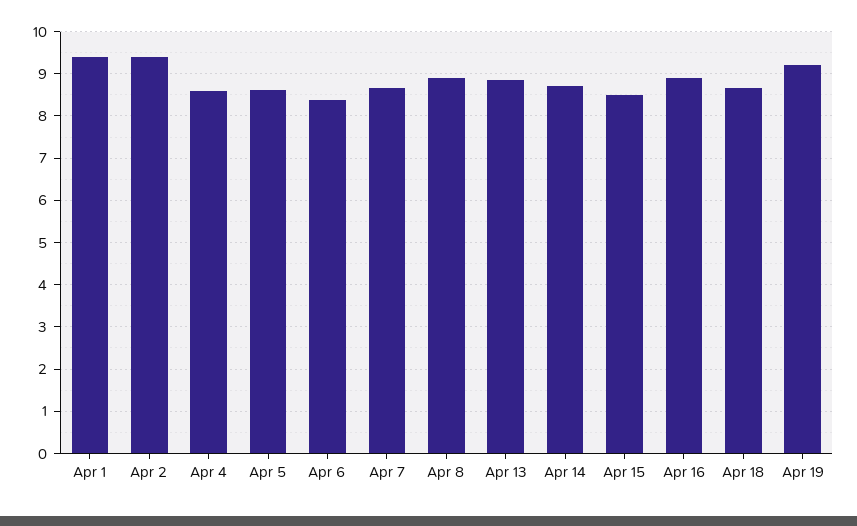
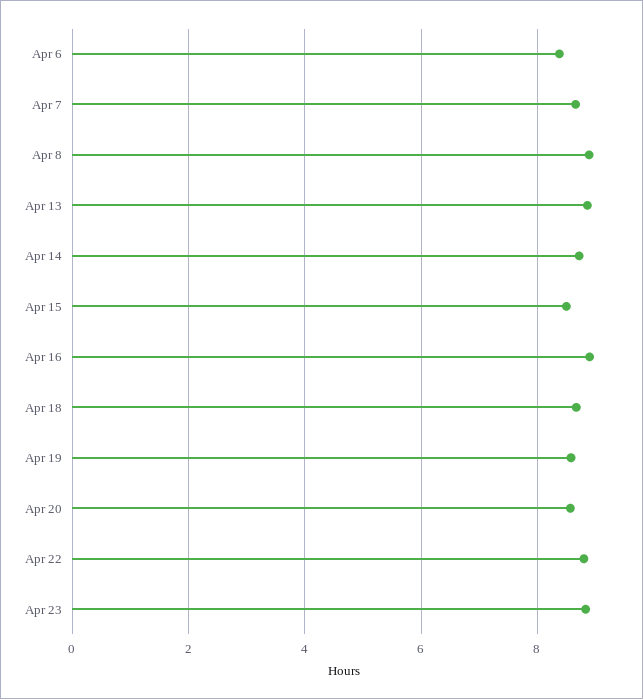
Apr 1: 9.4 -> none
Apr 2: 9.4 -> none
Apr 4: 8.6 -> none
Apr 5: 8.6 -> none
Apr 19: 9.2 -> 8.6
Apr 20: none -> 8.6
Apr 22: none -> 8.8
Apr 23: none -> 8.8

